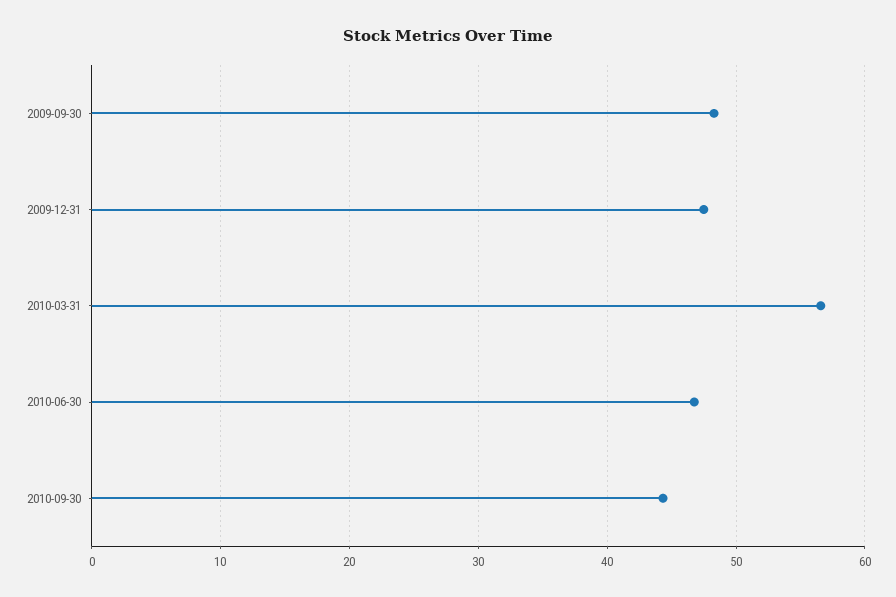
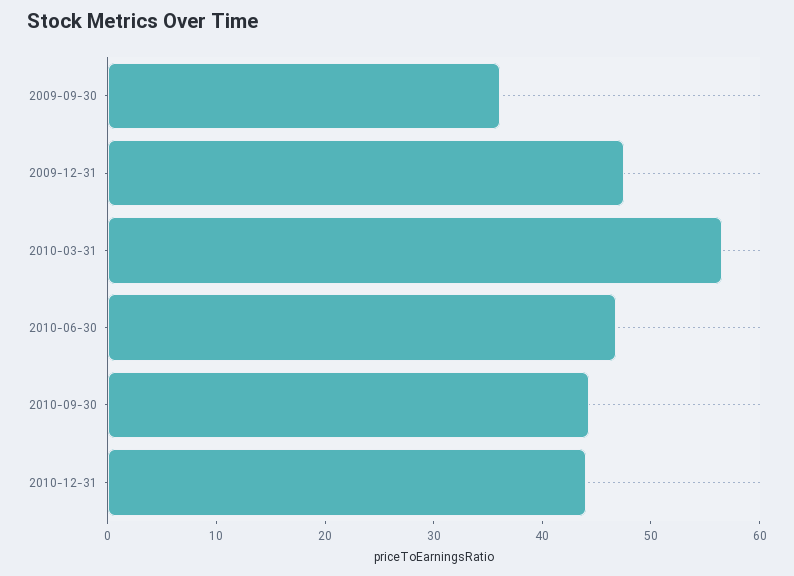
2009-09-30: 48 -> 36
2010-12-31: none -> 44

